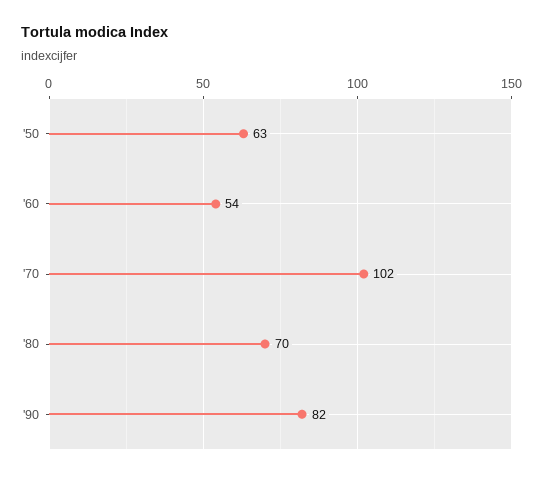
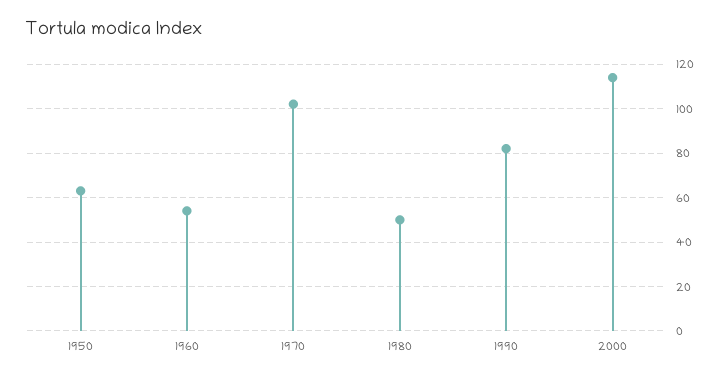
'80: 70 -> 50
2000: none -> 115

